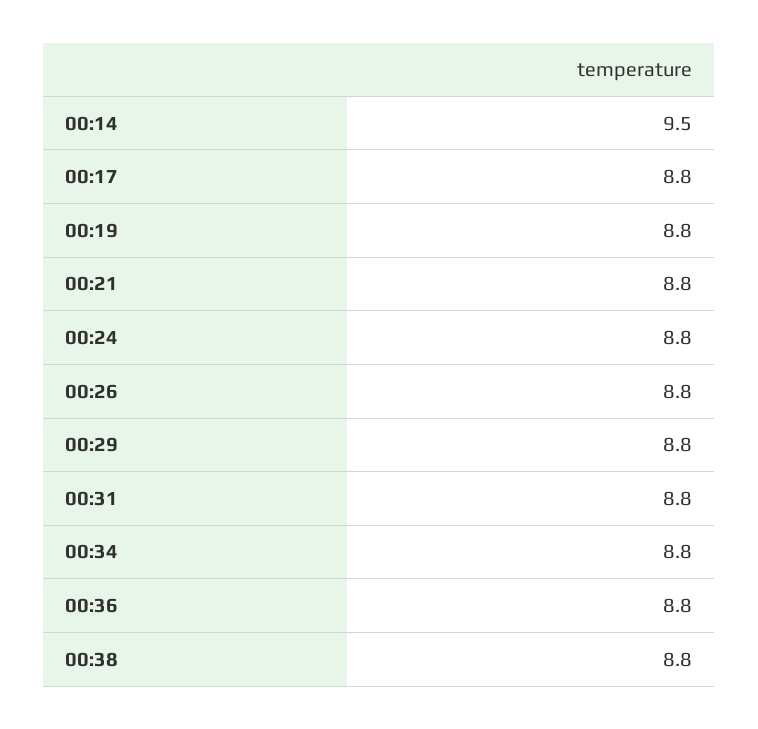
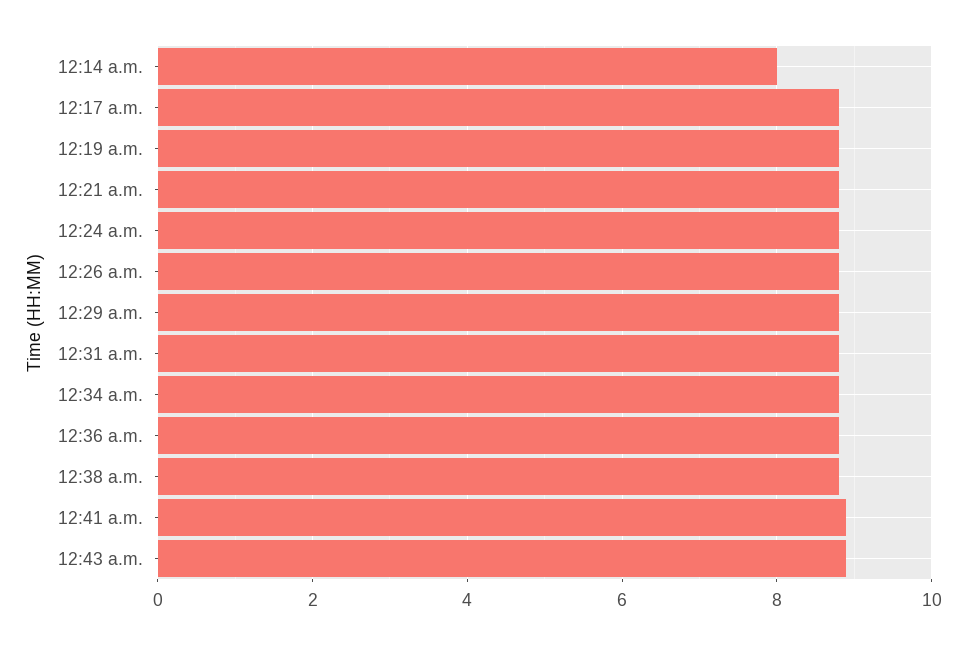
00:14: 9.5 -> 8
12:41 a.m.: none -> 9
12:43 a.m.: none -> 9

